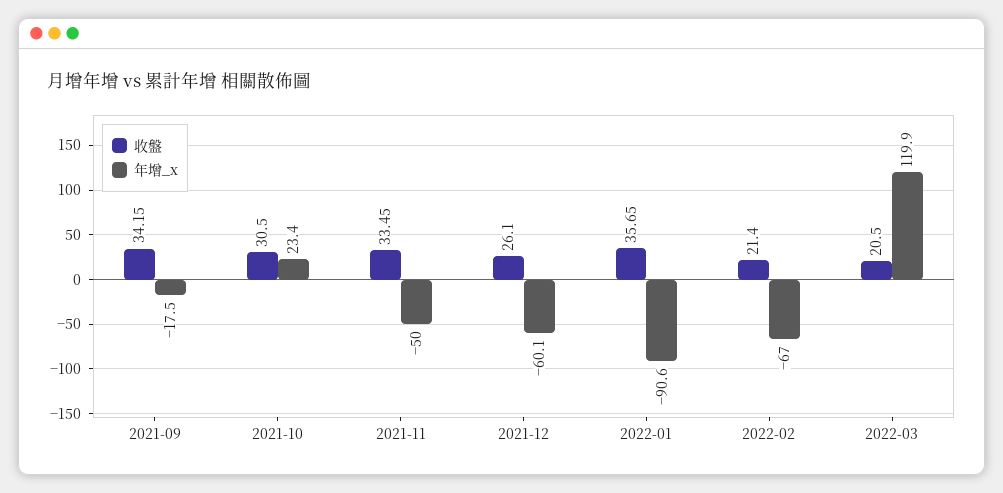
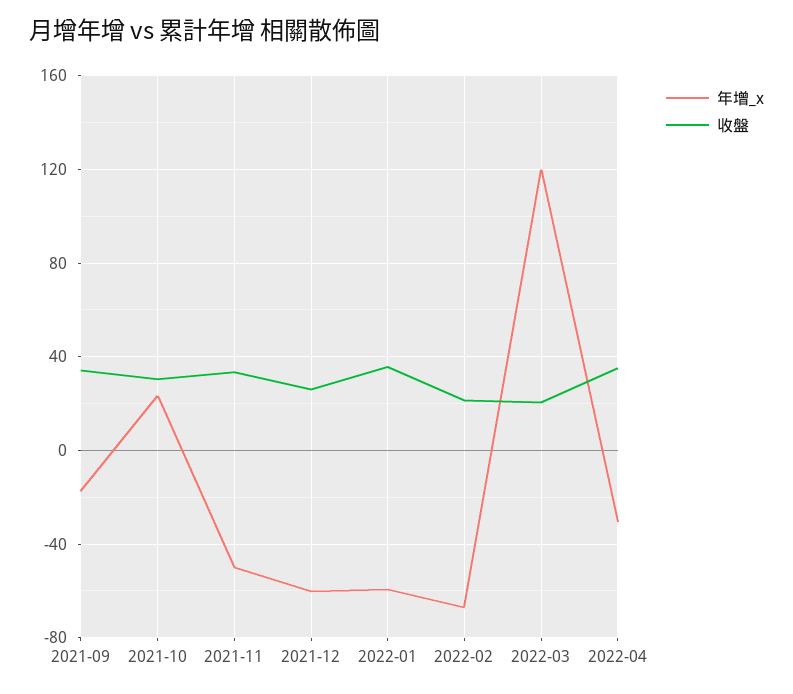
年增_x, 2022-01: -90.6 -> -60
年增_x, 2022-04: none -> -30
收盤, 2022-04: none -> 35

